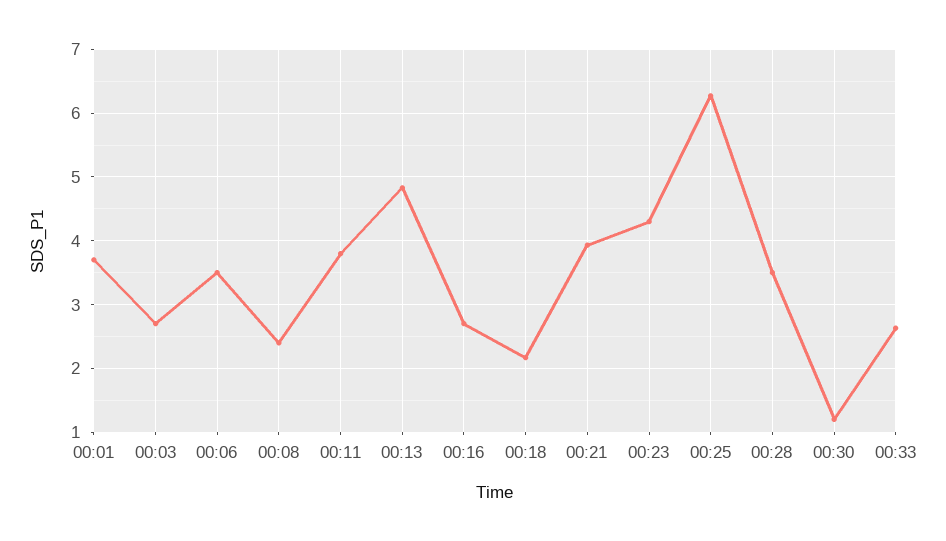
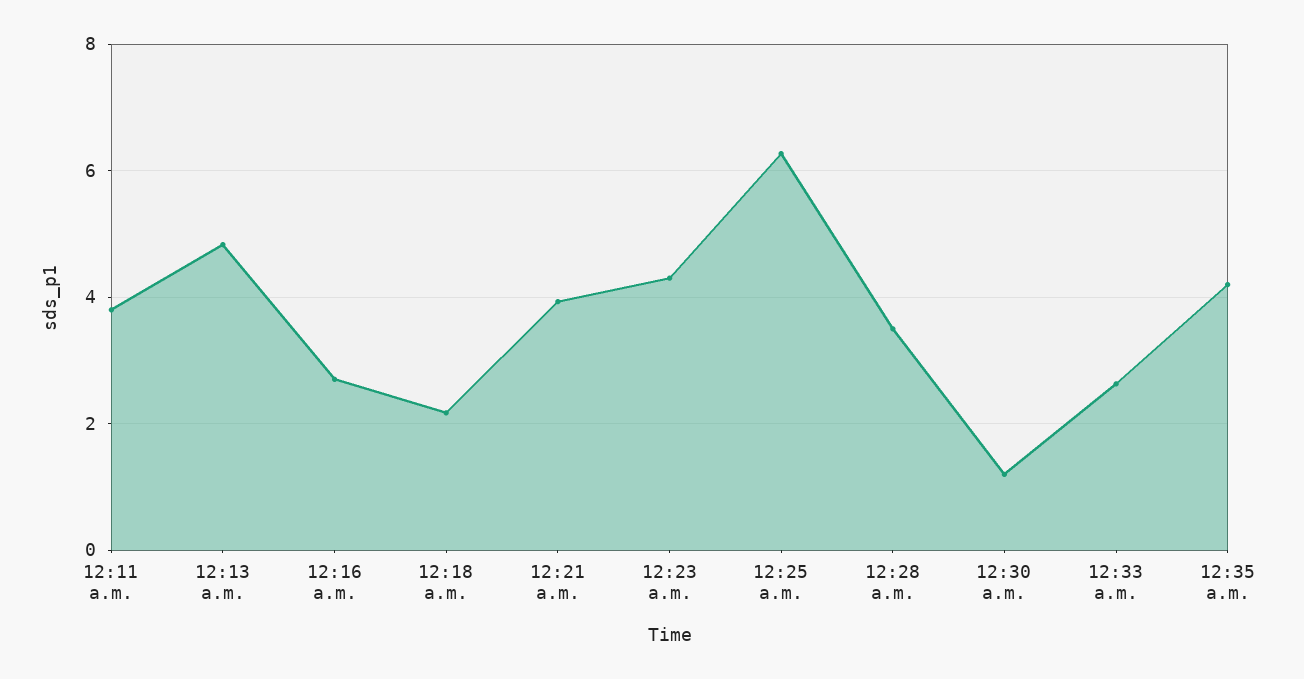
00:01: 3.7 -> none
00:03: 2.7 -> none
00:06: 3.5 -> none
00:08: 2.4 -> none
12:35 a.m.: none -> 4.2

